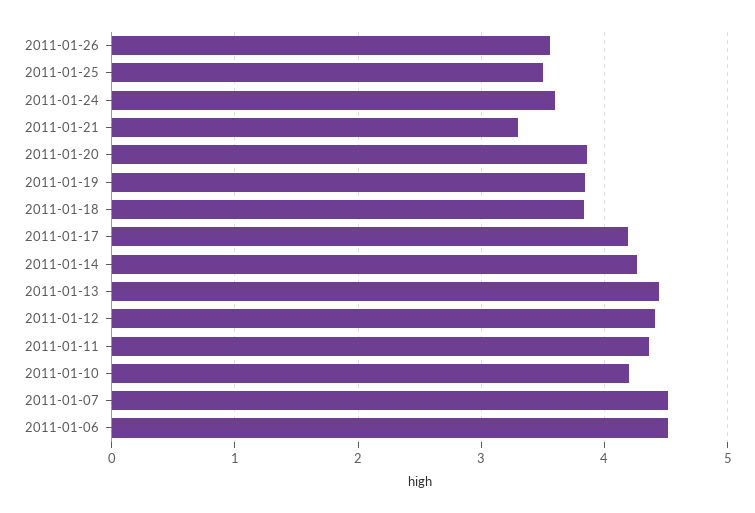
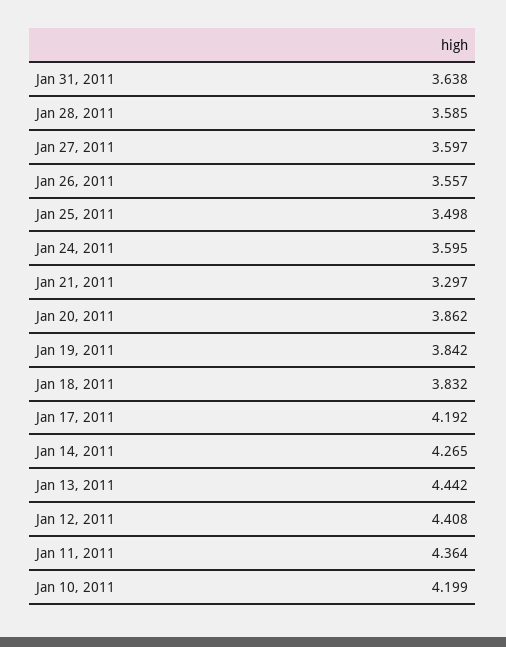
2011-01-07: 4.5 -> none
2011-01-06: 4.5 -> none
Jan 31, 2011: none -> 3.638
Jan 28, 2011: none -> 3.585
Jan 27, 2011: none -> 3.597

